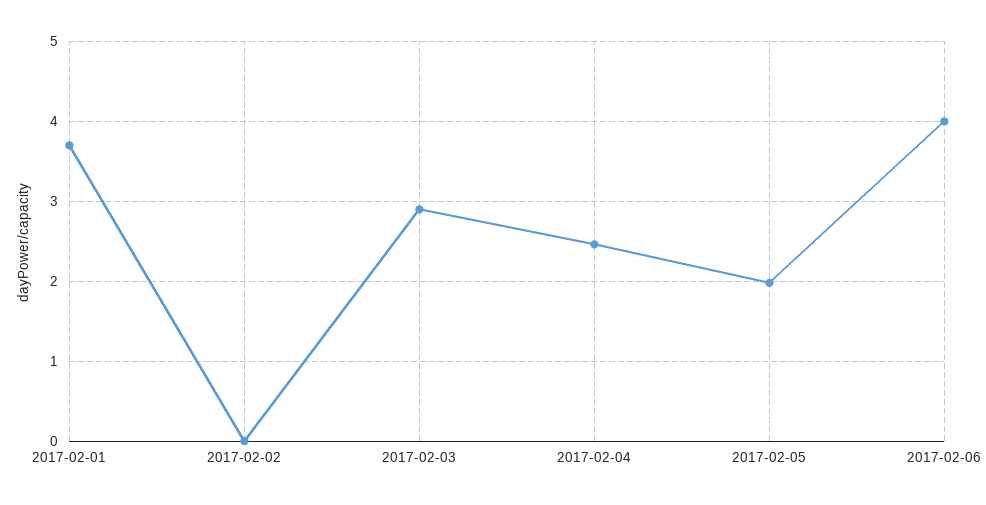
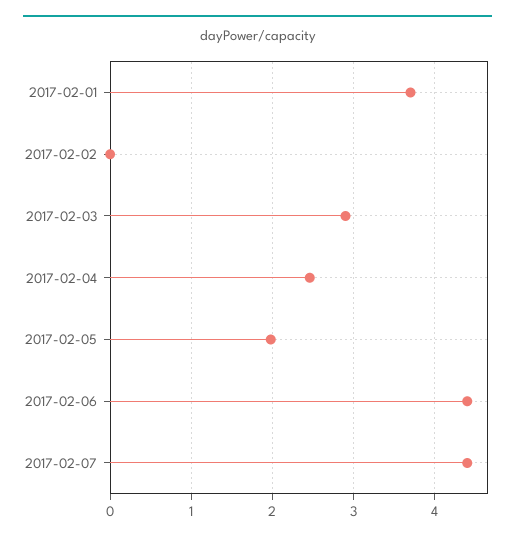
2017-02-06: 4 -> 4.4
2017-02-07: none -> 4.4

